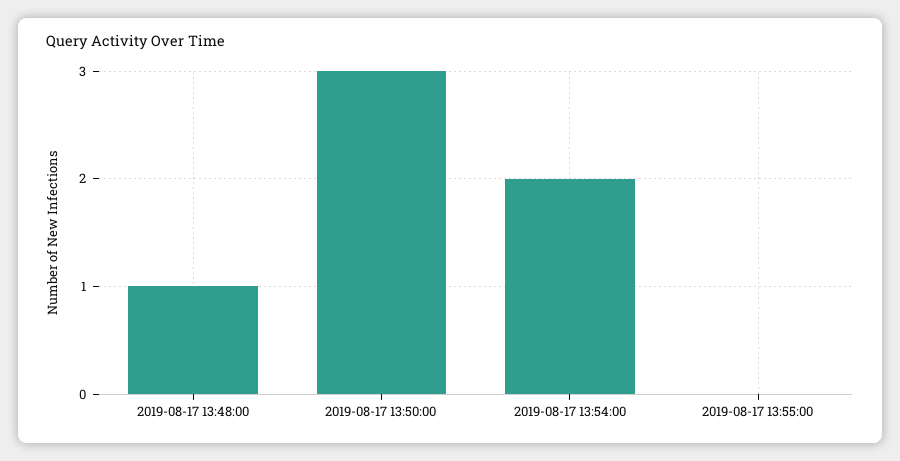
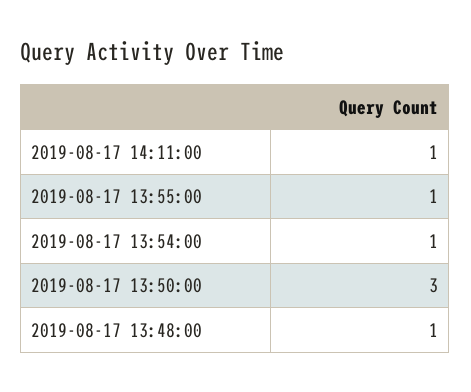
2019-08-17 13:54:00: 2 -> 1
2019-08-17 13:55:00: 0 -> 1
2019-08-17 14:11:00: none -> 1

